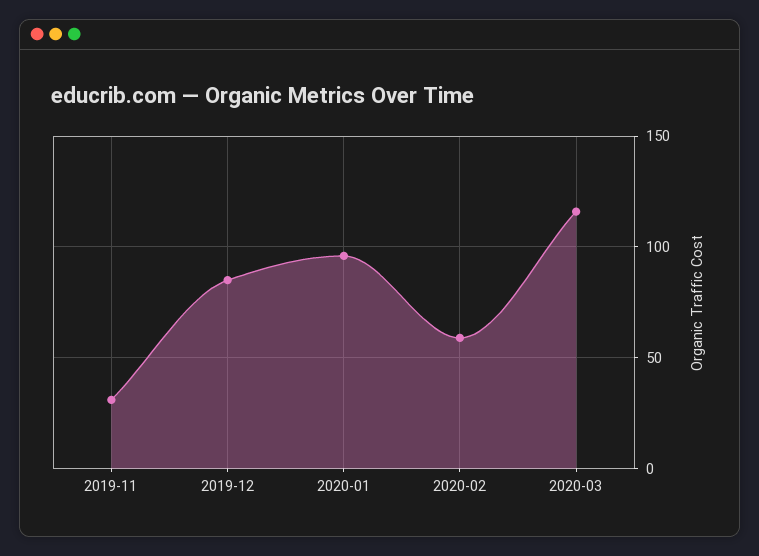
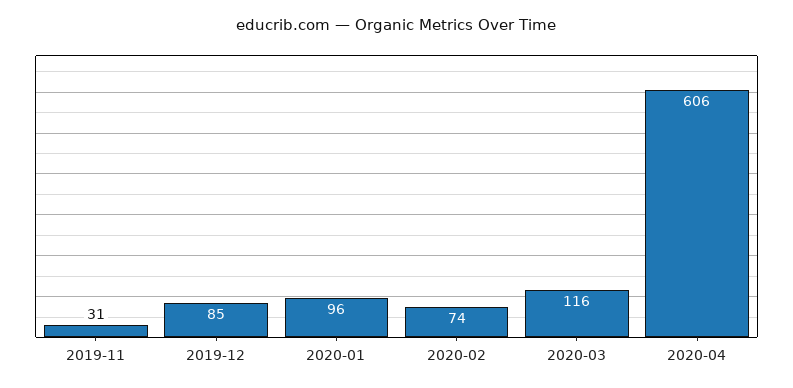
2020-02: 60 -> 74
2020-04: none -> 606

